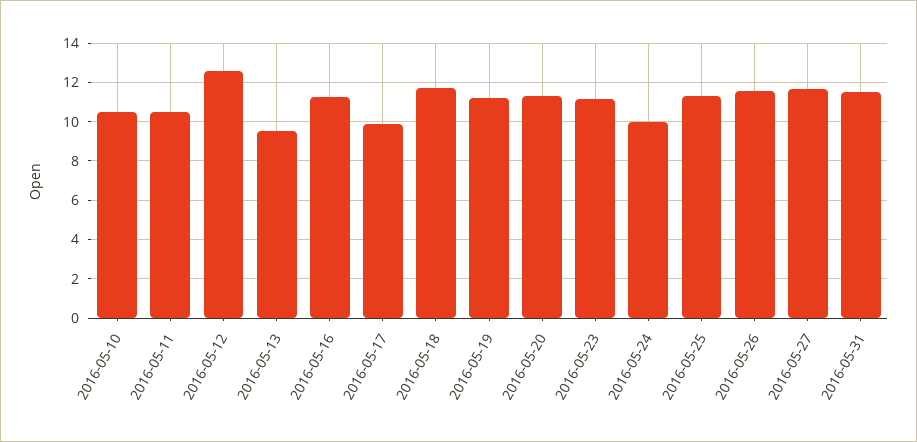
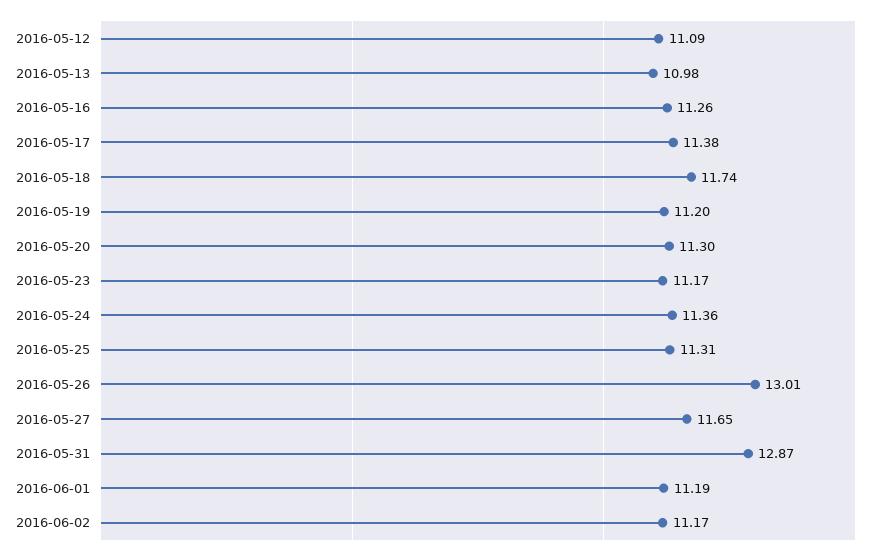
2016-05-10: 10.5 -> none
2016-05-11: 10.5 -> none
2016-05-12: 12.5 -> 11.09
2016-05-13: 9.5 -> 10.98
2016-05-17: 10 -> 11.38
2016-05-24: 10 -> 11.36
2016-05-26: 11.5 -> 13.01
2016-05-31: 11.5 -> 12.87
2016-06-01: none -> 11.19
2016-06-02: none -> 11.17

